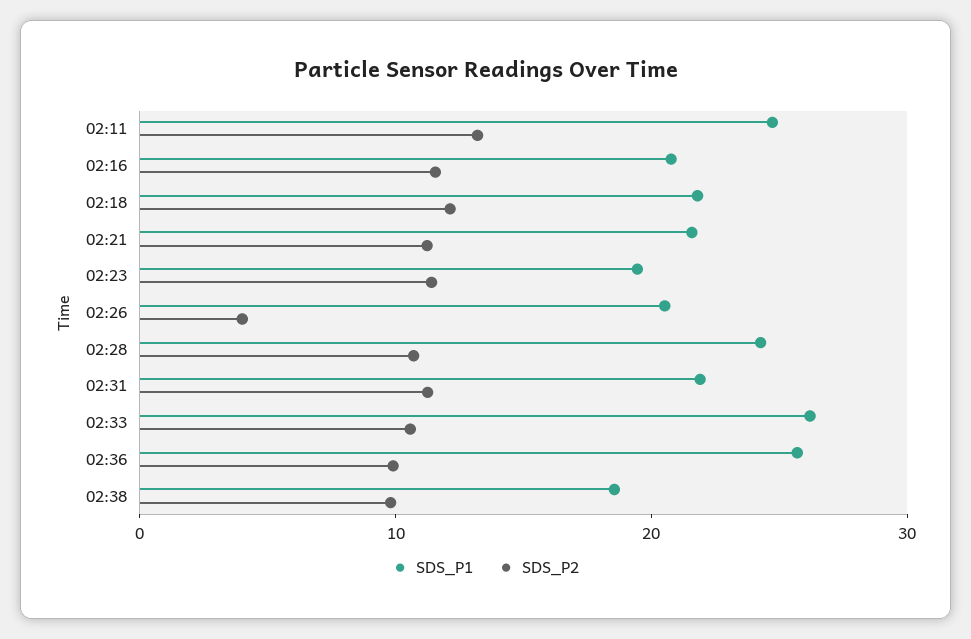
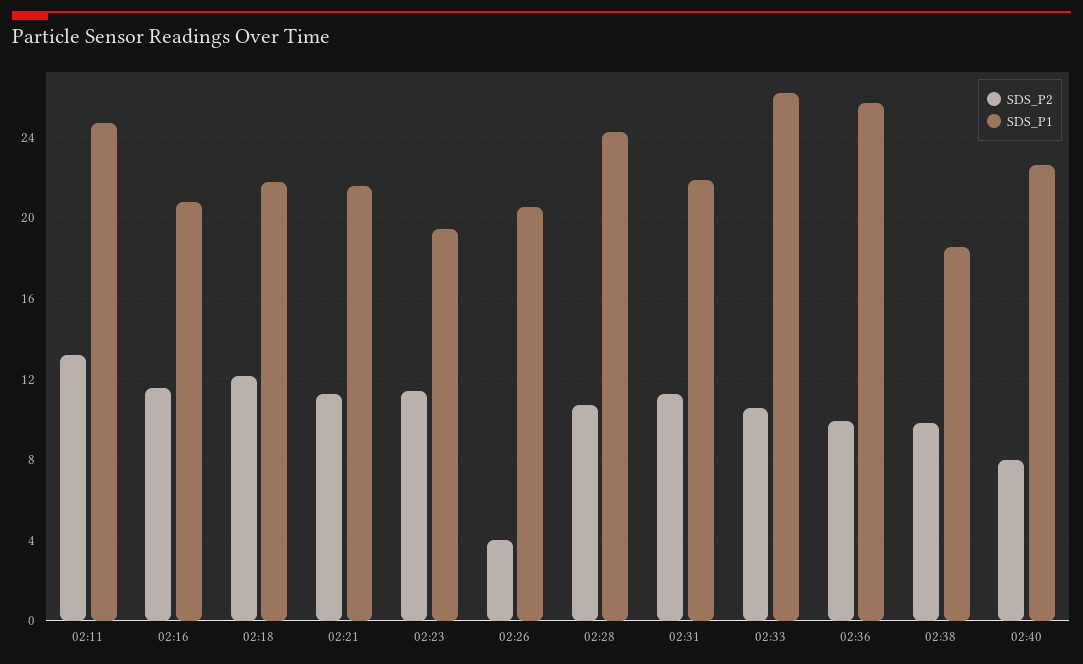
SDS_P2, 02:40: none -> 8
SDS_P1, 02:40: none -> 22.5

